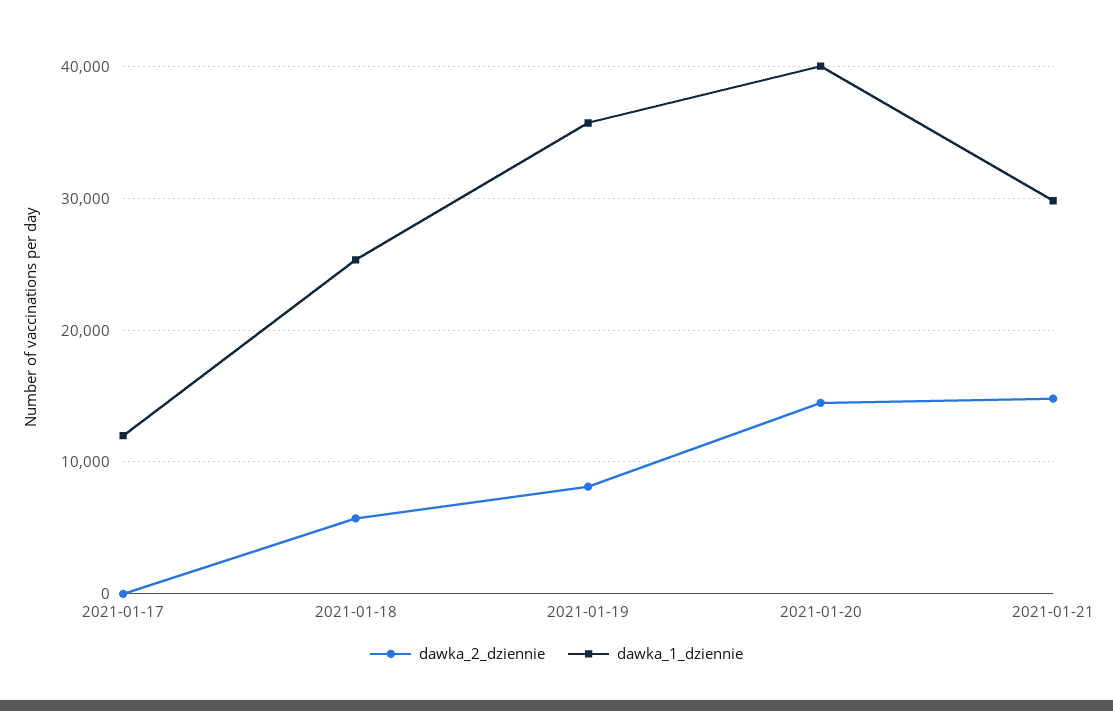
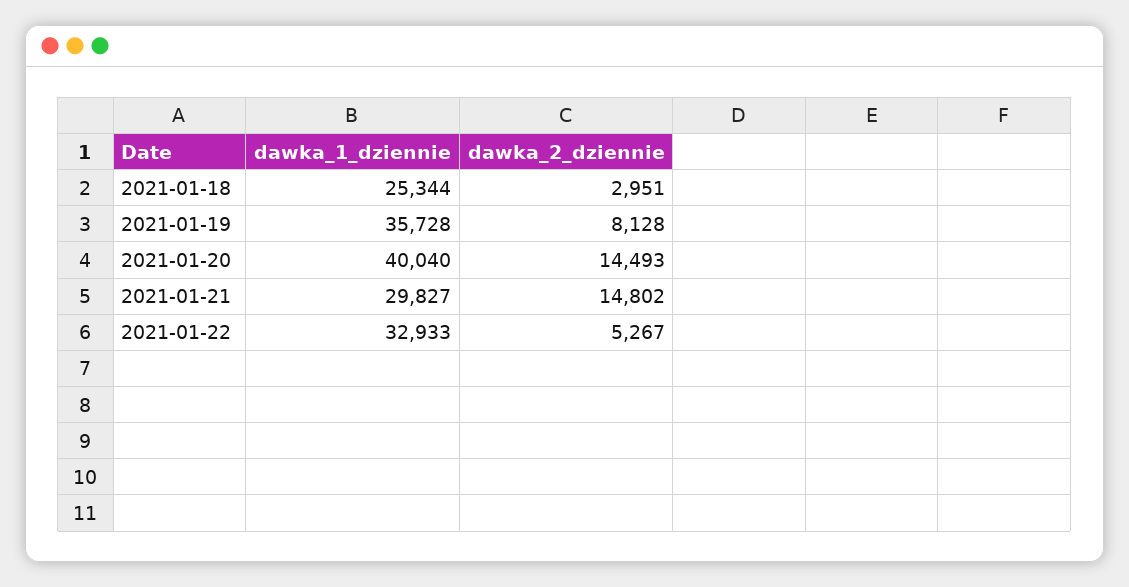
dawka_2_dziennie, 2021-01-17: 0 -> none
dawka_1_dziennie, 2021-01-17: 12000 -> none
dawka_2_dziennie, 2021-01-18: 6000 -> 2951
dawka_1_dziennie, 2021-01-22: none -> 32933
dawka_2_dziennie, 2021-01-22: none -> 5267

